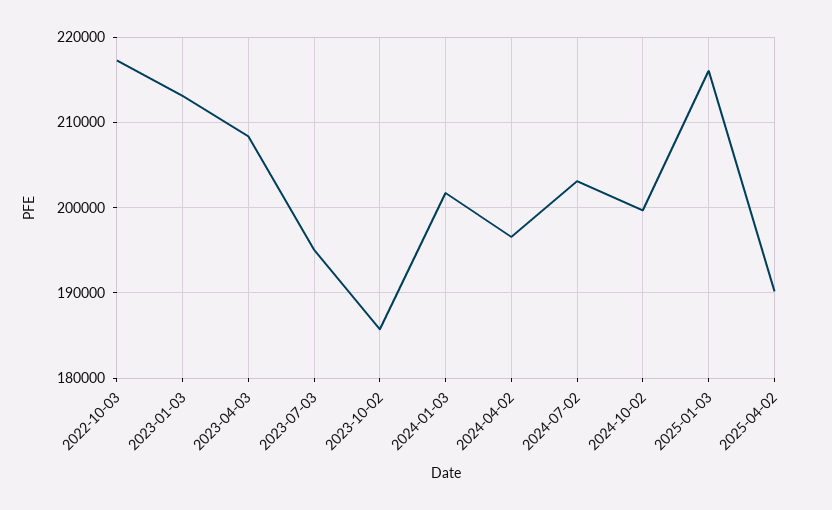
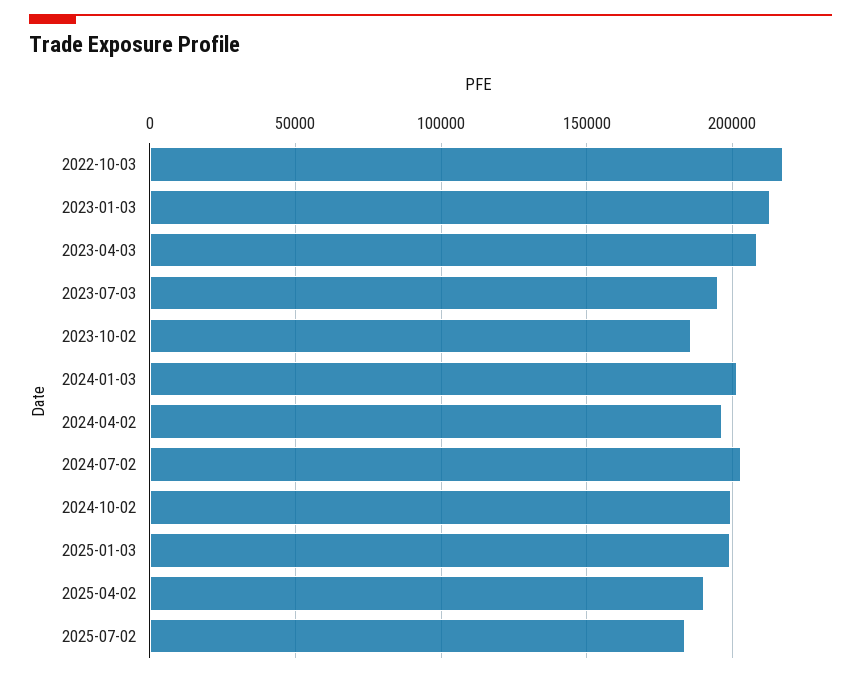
2025-01-03: 216000 -> 200000
2025-07-02: none -> 185000

